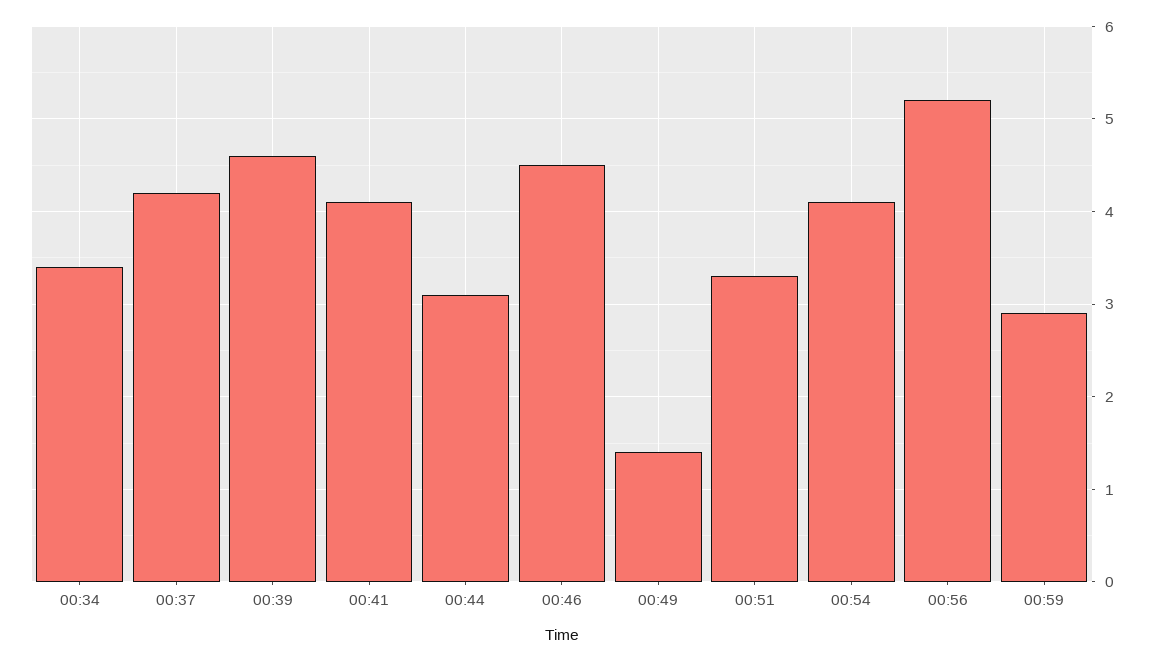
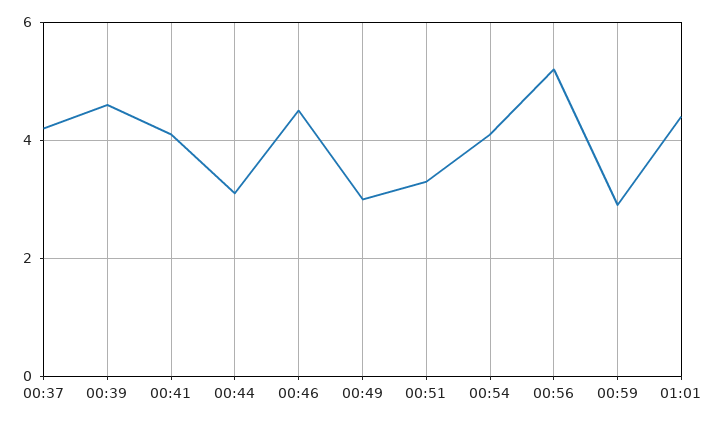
00:34: 3.4 -> none
00:49: 1.4 -> 3
01:01: none -> 4.5

